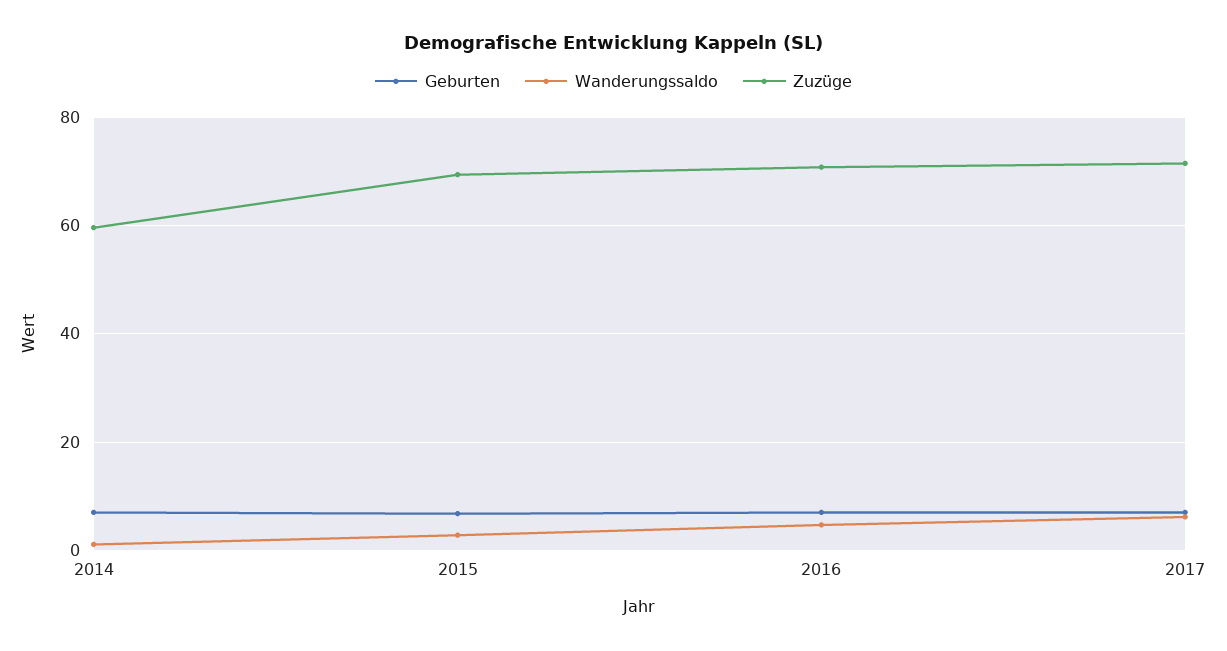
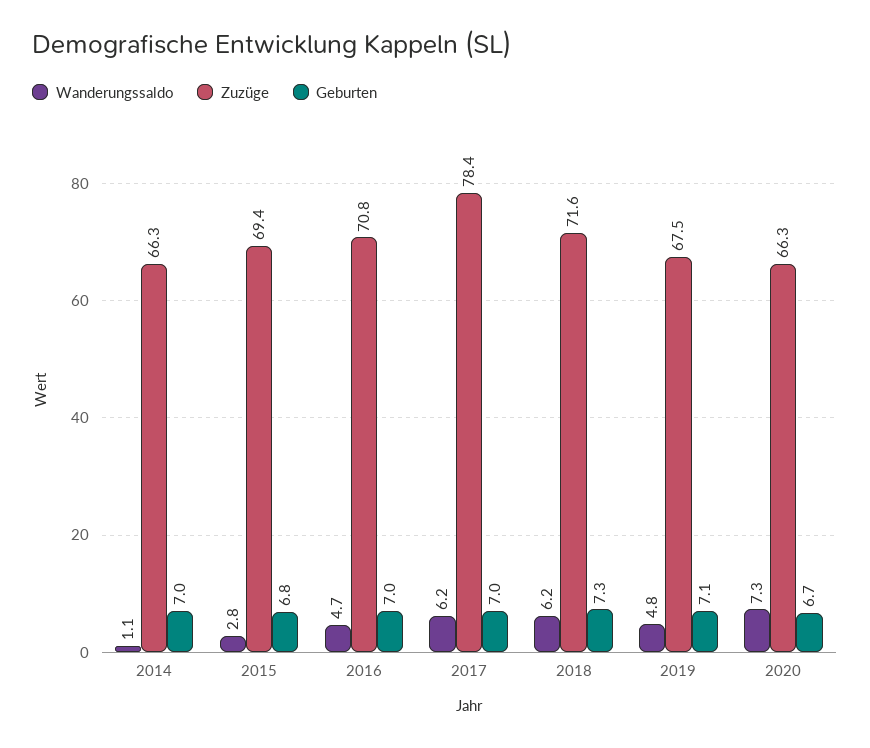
Zuzüge, 2014: 60 -> 66.3
Zuzüge, 2017: 72 -> 78.4
Wanderungssaldo, 2018: none -> 6.2
Zuzüge, 2018: none -> 71.6
Geburten, 2018: none -> 7.3
Wanderungssaldo, 2019: none -> 4.8
Zuzüge, 2019: none -> 67.5
Geburten, 2019: none -> 7.1
Wanderungssaldo, 2020: none -> 7.3
Zuzüge, 2020: none -> 66.3
Geburten, 2020: none -> 6.7

